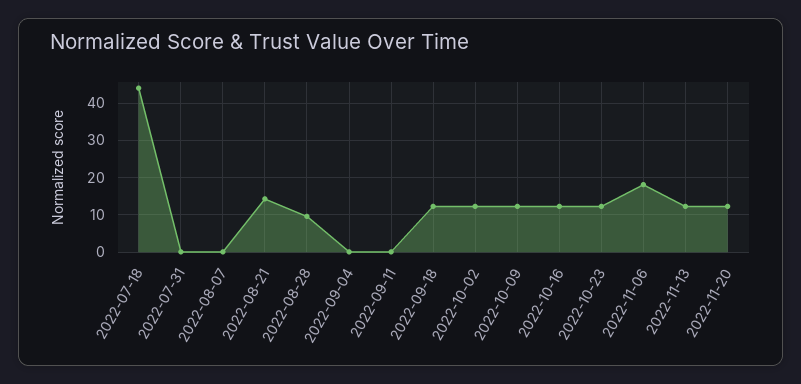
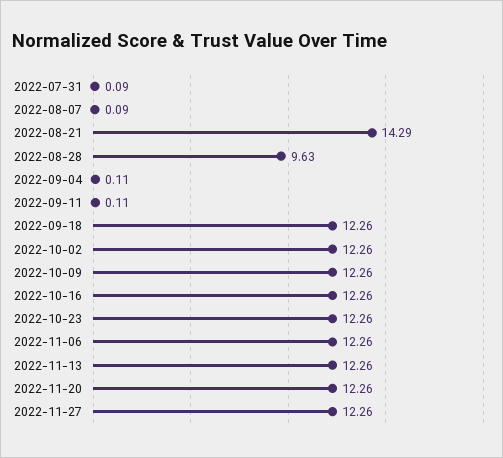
2022-07-18: 44 -> none
2022-11-06: 18 -> 12.26
2022-11-27: none -> 12.26

